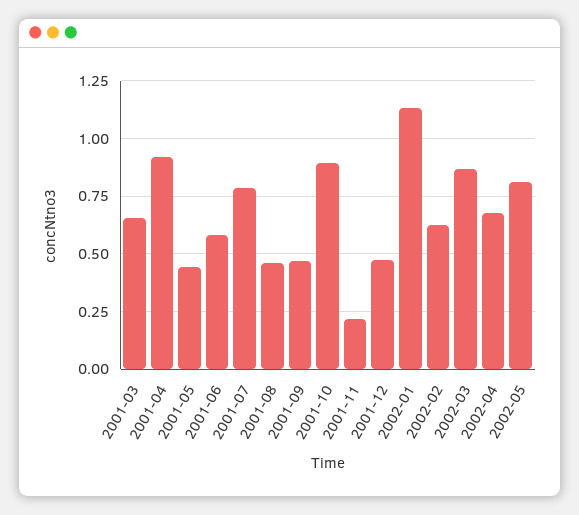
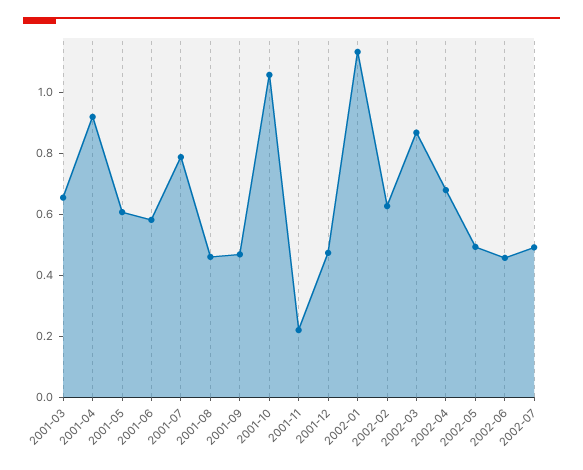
2001-05: 0.45 -> 0.6
2001-10: 0.9 -> 1.05
2002-05: 0.8 -> 0.5
2002-06: none -> 0.45
2002-07: none -> 0.5

